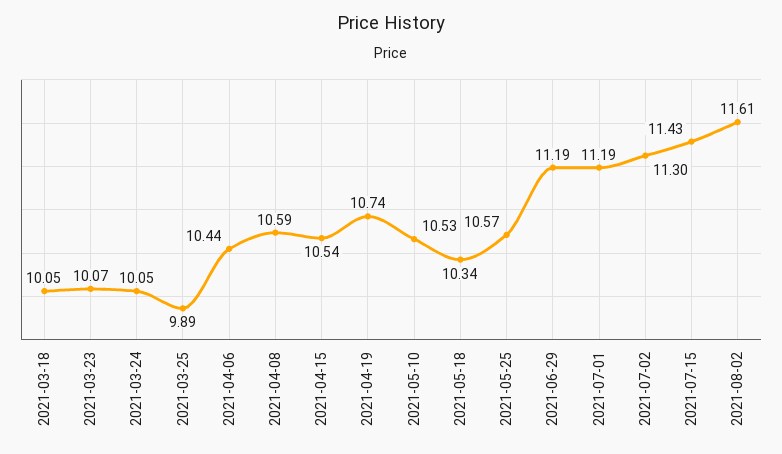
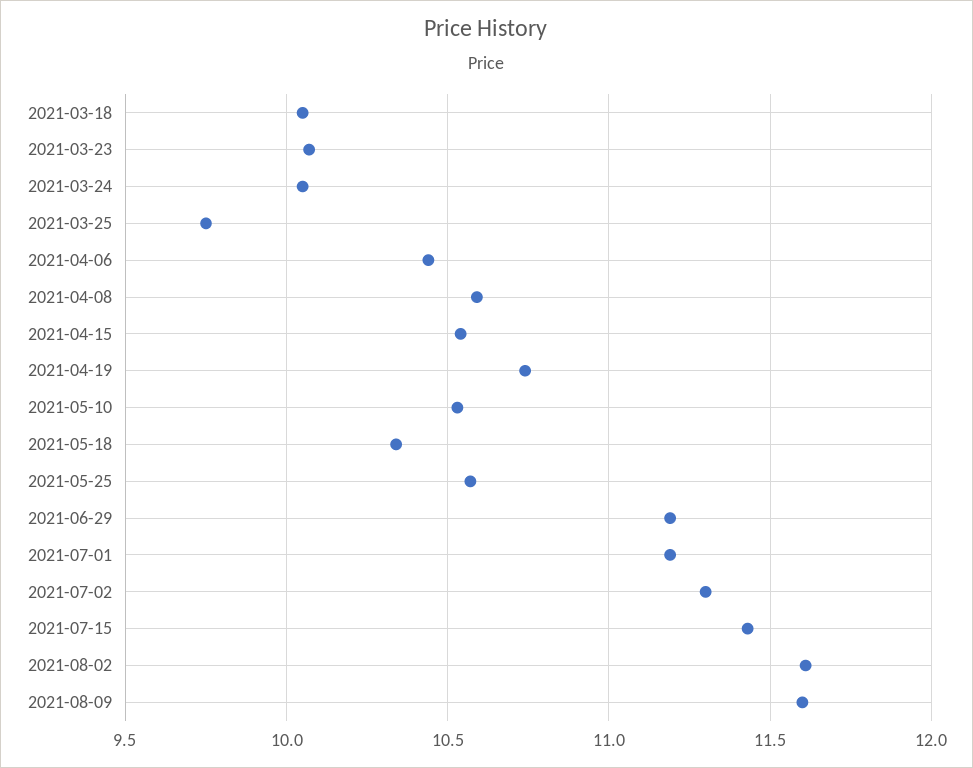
2021-03-25: 9.89 -> 9.75
2021-08-09: none -> 11.6

